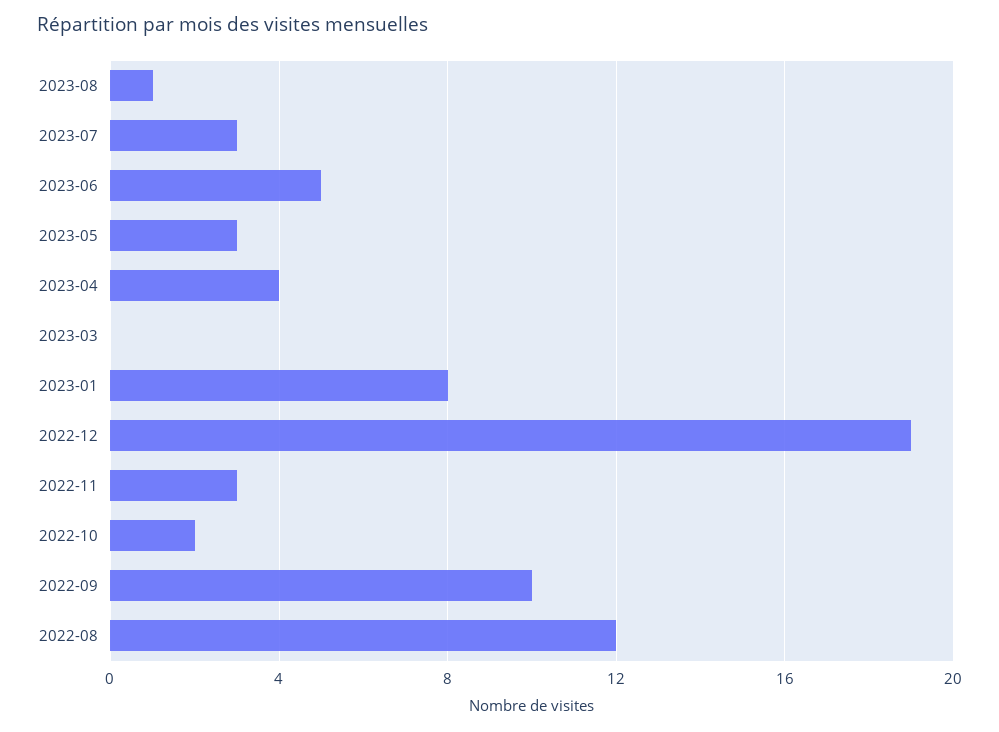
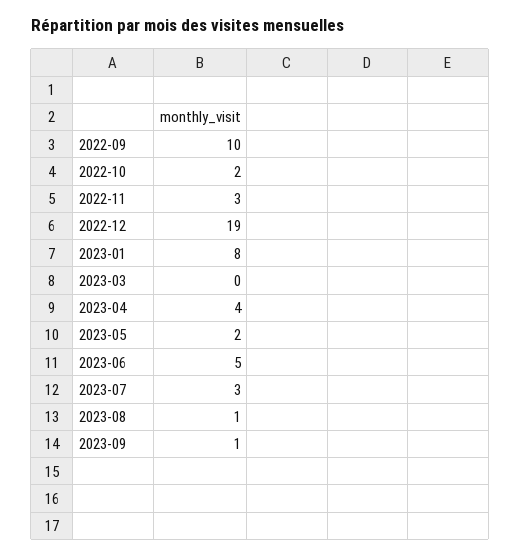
2023-05: 3 -> 2
2022-08: 12 -> none
2023-09: none -> 1

